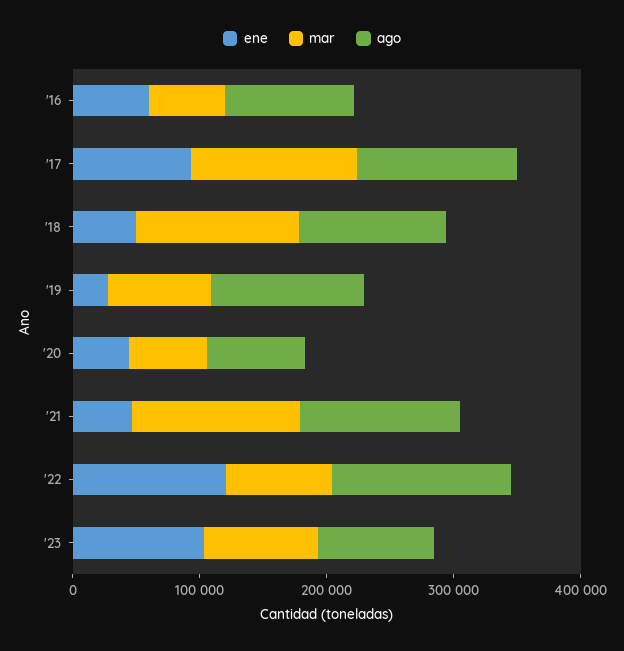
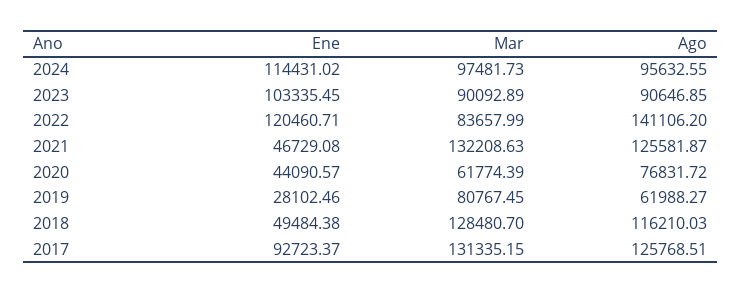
ene, '16: 60000 -> none
mar, '16: 60000 -> none
ago, '16: 100000 -> none
ago, '19: 120000 -> 61988.27
ene, 2024: none -> 114431.02
mar, 2024: none -> 97481.73
ago, 2024: none -> 95632.55

